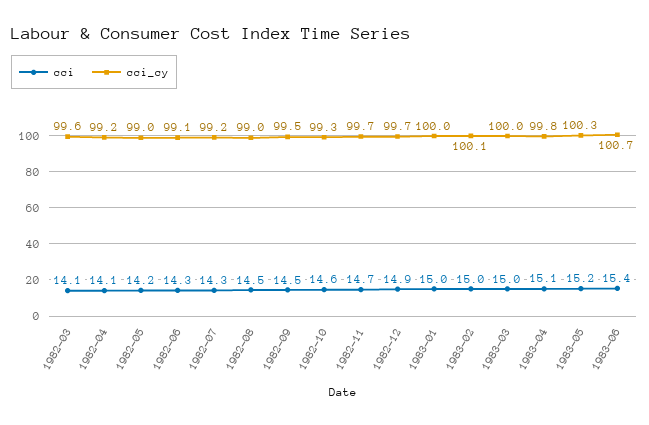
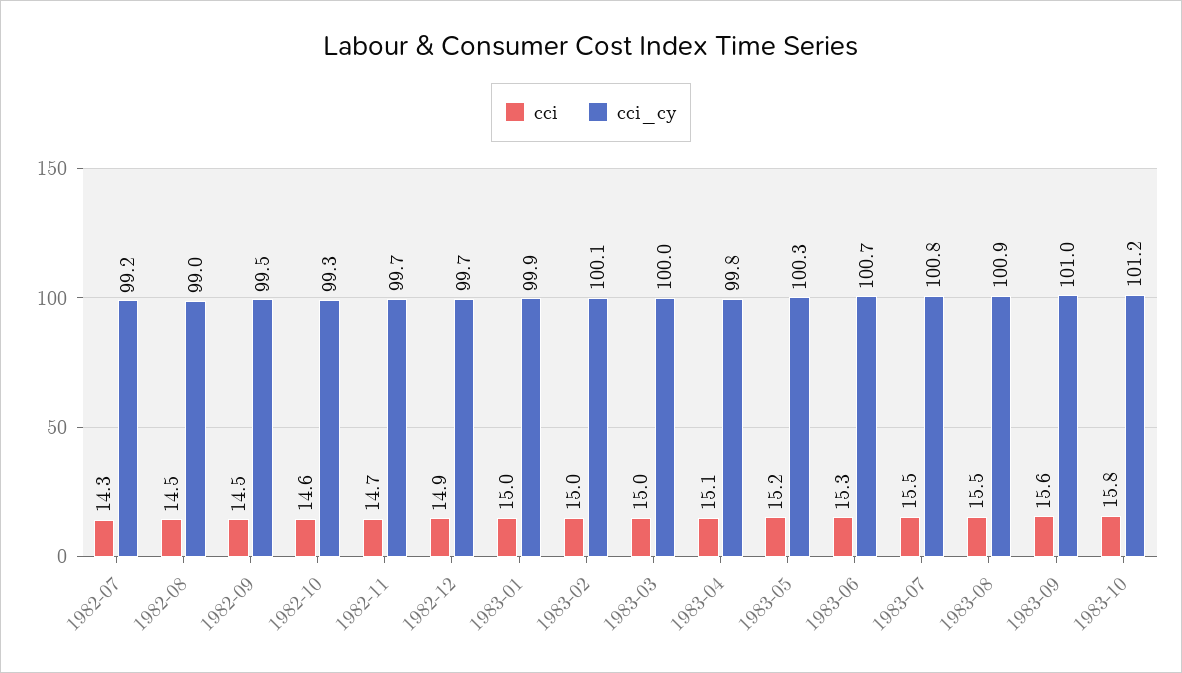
cci, 1982-03: 14.1 -> none
cci_cy, 1982-03: 99.6 -> none
cci, 1982-04: 14.1 -> none
cci_cy, 1982-04: 99.2 -> none
cci, 1982-05: 14.2 -> none
cci_cy, 1982-05: 99 -> none
cci, 1982-06: 14.3 -> none
cci_cy, 1982-06: 99.1 -> none
cci_cy, 1983-01: 100 -> 99.9
cci, 1983-06: 15.4 -> 15.3
cci, 1983-07: none -> 15.5
cci_cy, 1983-07: none -> 100.8
cci, 1983-08: none -> 15.5
cci_cy, 1983-08: none -> 100.9
cci, 1983-09: none -> 15.6
cci_cy, 1983-09: none -> 101
cci, 1983-10: none -> 15.8
cci_cy, 1983-10: none -> 101.2

